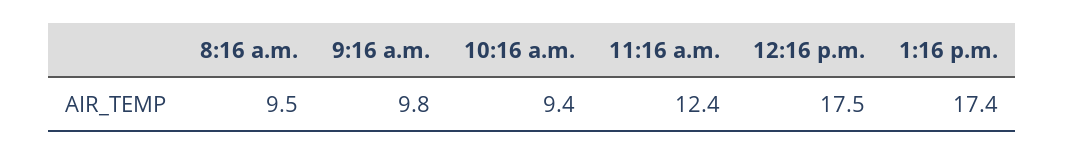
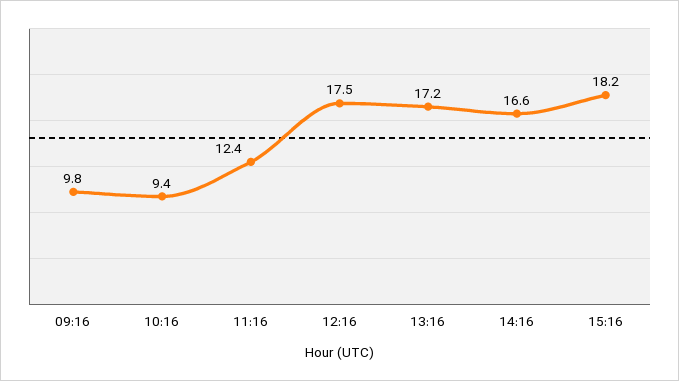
8:16 a.m.: 9.5 -> none
1:16 p.m.: 17.4 -> 17.2
14:16: none -> 16.6
15:16: none -> 18.2

